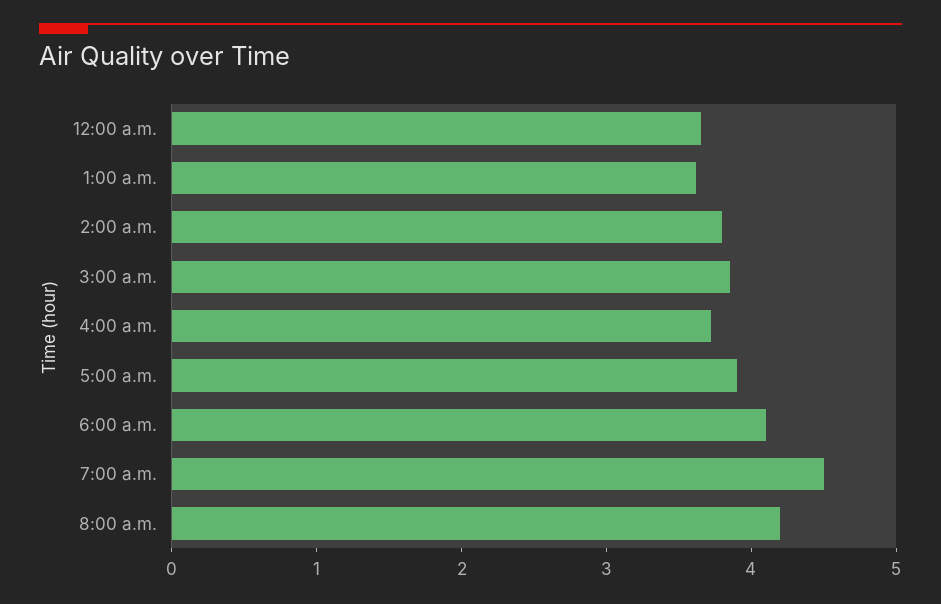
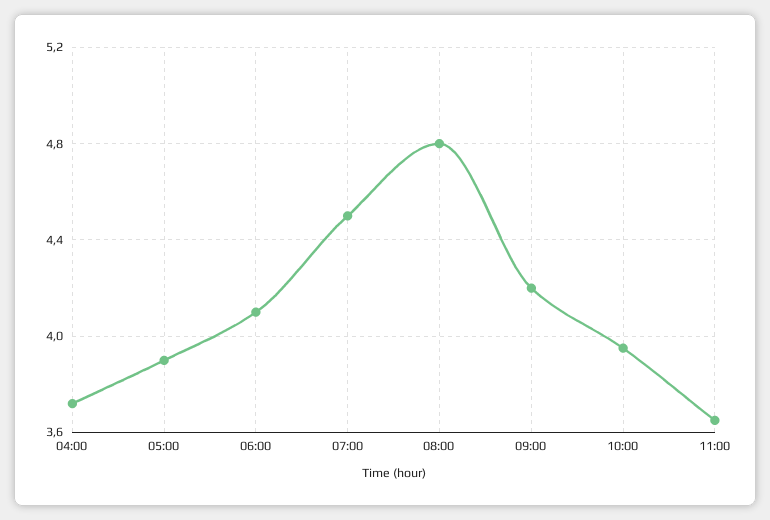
12:00 a.m.: 3.6 -> none
1:00 a.m.: 3.6 -> none
2:00 a.m.: 3.8 -> none
3:00 a.m.: 3.8 -> none
8:00 a.m.: 4.2 -> 4.8
09:00: none -> 4.2
10:00: none -> 3.95
11:00: none -> 3.65

